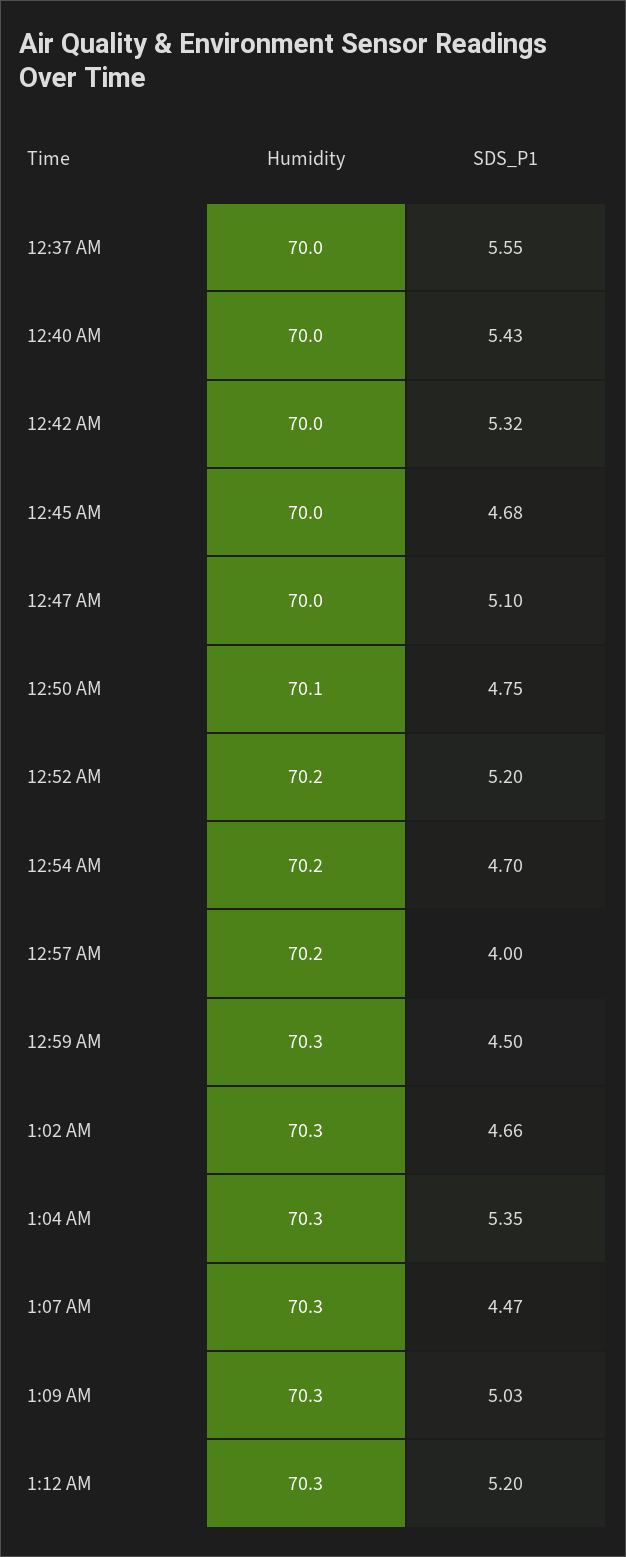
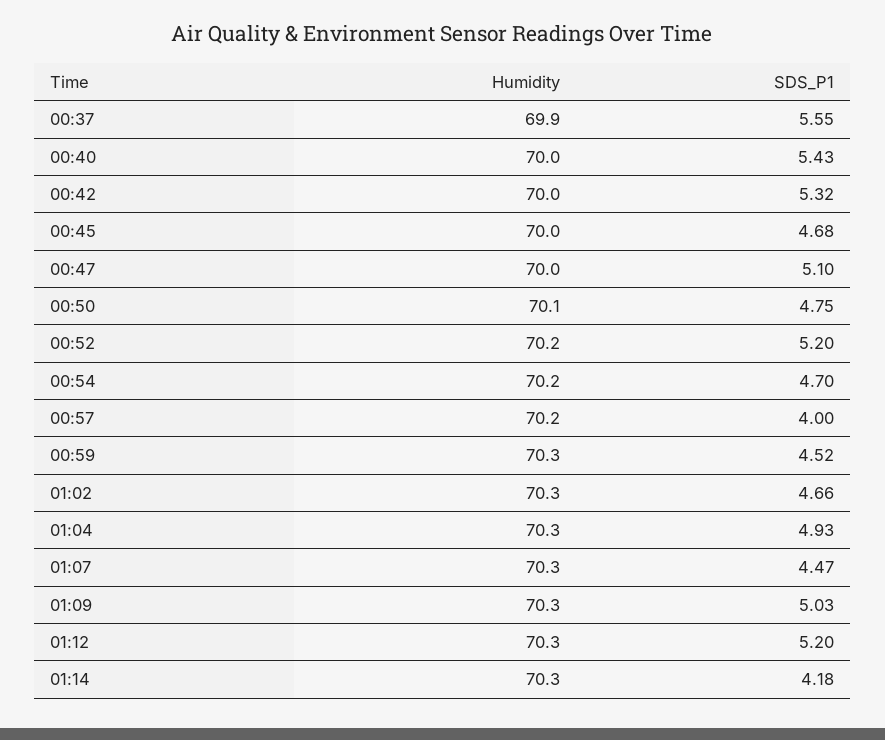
Humidity, 12:37 AM: 70 -> 69.9
SDS_P1, 12:59 AM: 4.5 -> 4.52
SDS_P1, 1:04 AM: 5.35 -> 4.93
Humidity, 01:14: none -> 70.3
SDS_P1, 01:14: none -> 4.18

